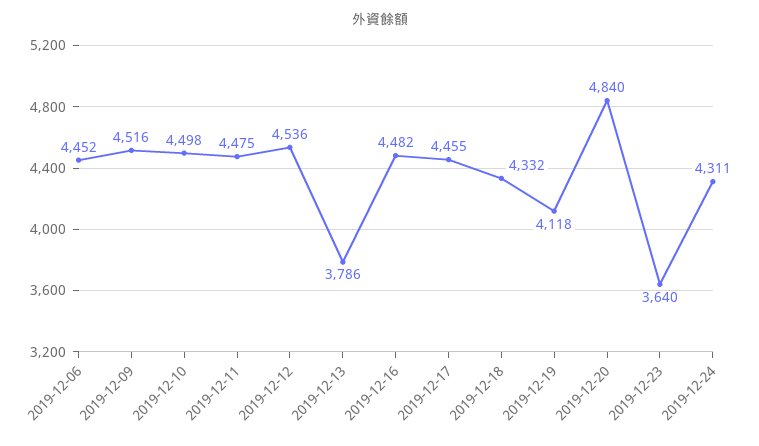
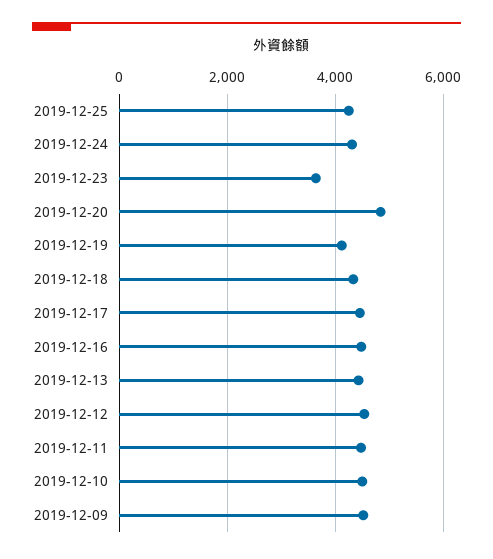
2019-12-06: 4452 -> none
2019-12-13: 3786 -> 4400
2019-12-25: none -> 4200

